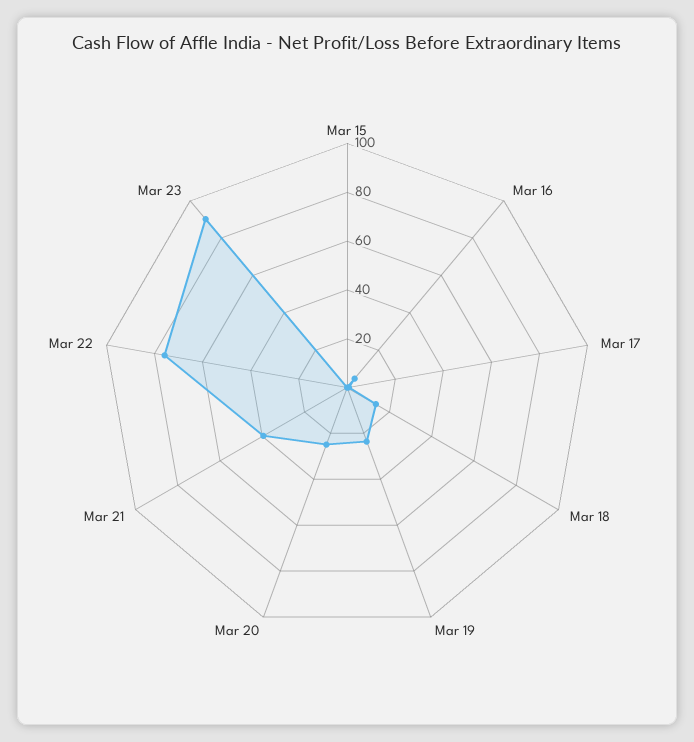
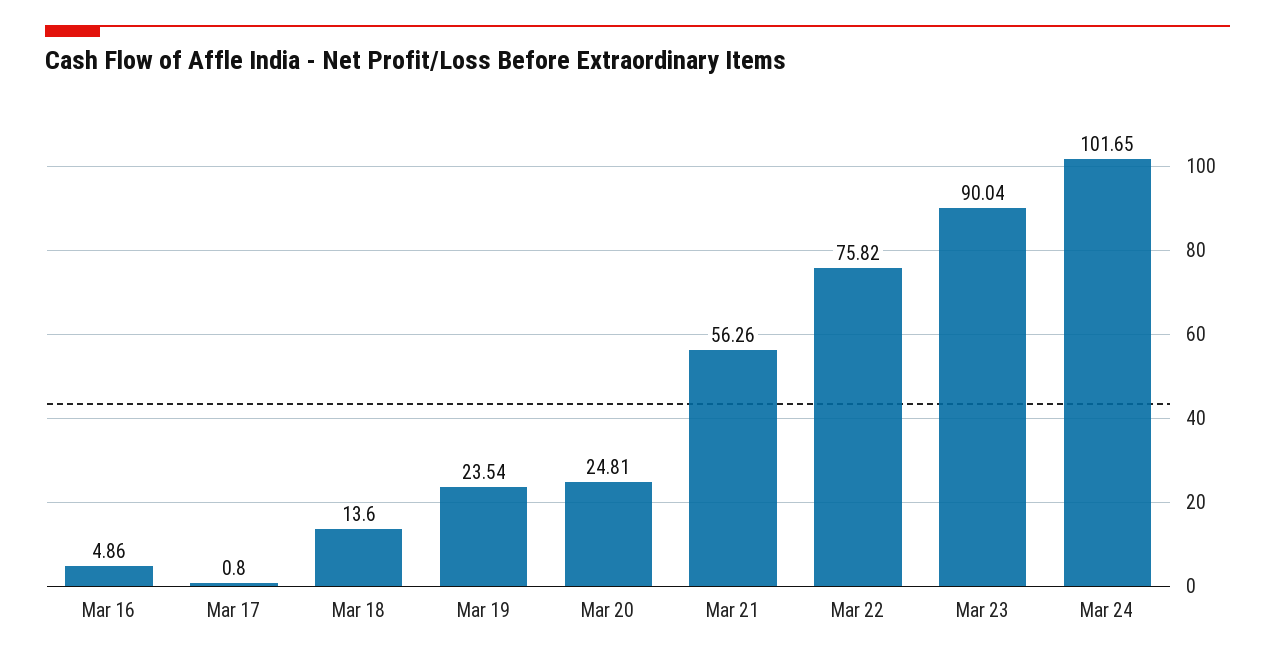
Mar 15: 0 -> none
Mar 21: 40 -> 56.26
Mar 24: none -> 101.65

